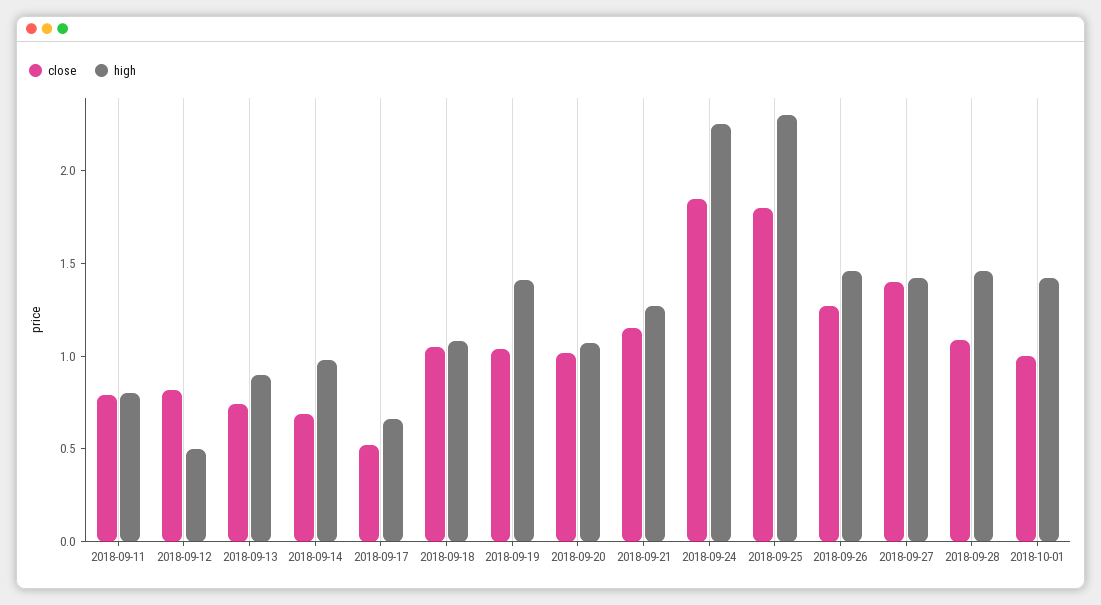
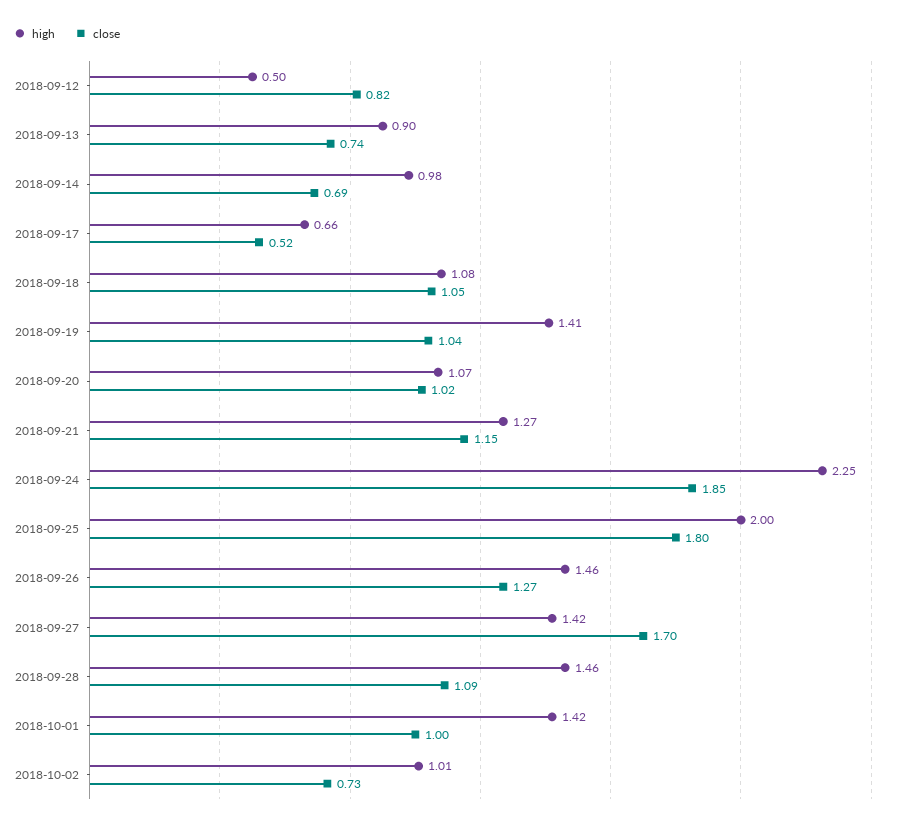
close, 2018-09-11: 0.8 -> none
high, 2018-09-11: 0.8 -> none
high, 2018-09-25: 2.3 -> 2
close, 2018-09-27: 1.4 -> 1.7
high, 2018-10-02: none -> 1.01
close, 2018-10-02: none -> 0.73

